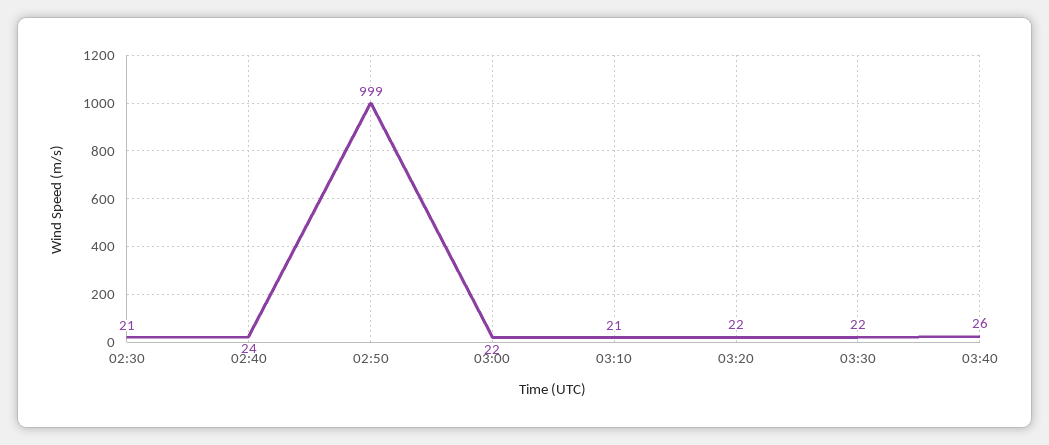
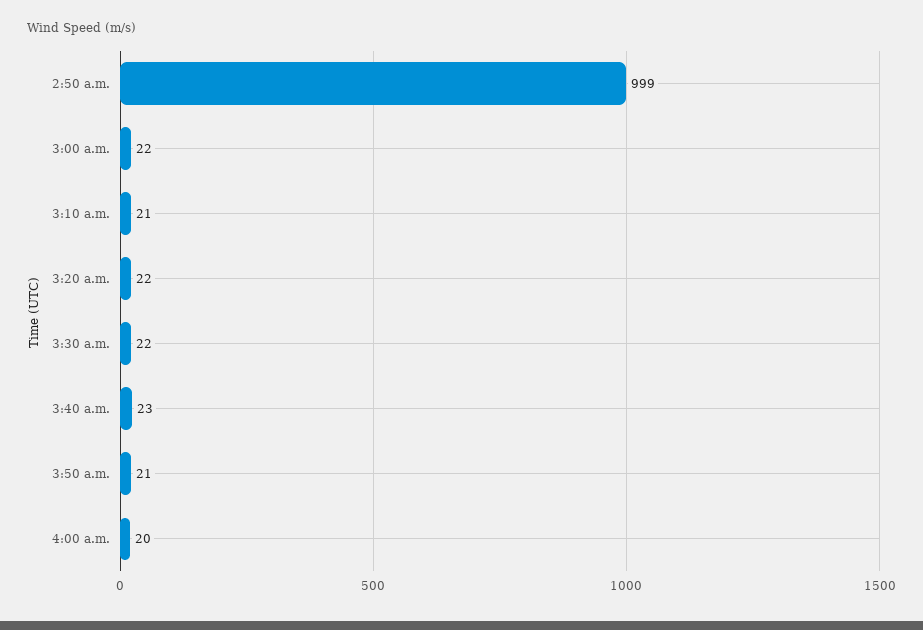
02:30: 21 -> none
02:40: 24 -> none
03:40: 26 -> 23
3:50 a.m.: none -> 21
4:00 a.m.: none -> 20

